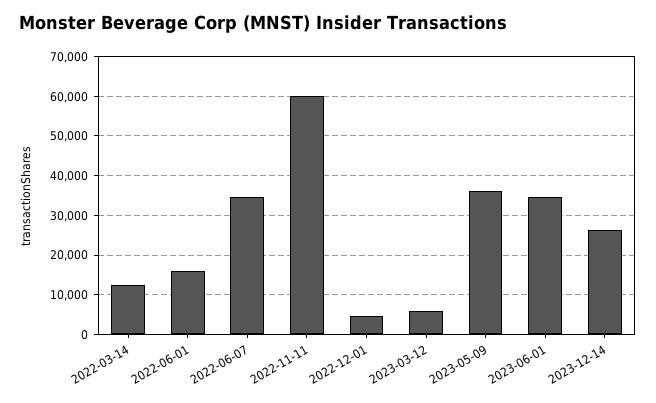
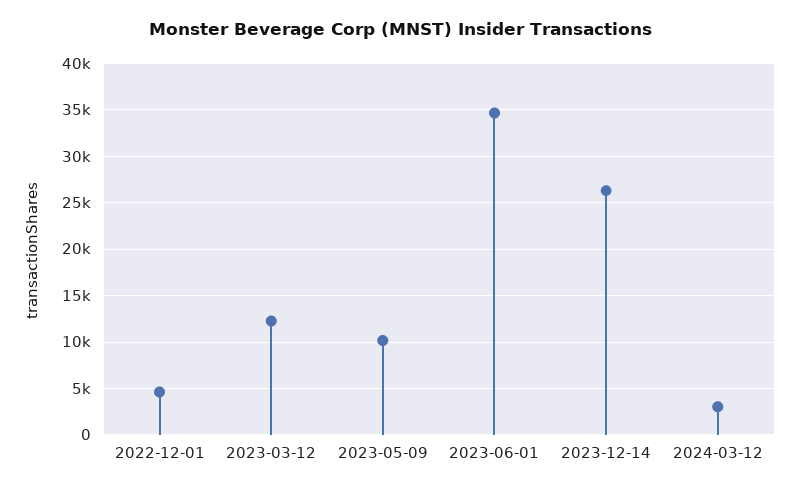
2022-03-14: 12000 -> none
2022-06-01: 16000 -> none
2022-06-07: 34000 -> none
2022-11-11: 60000 -> none
2023-03-12: 6000 -> 12000
2023-05-09: 36000 -> 10000
2024-03-12: none -> 3000

